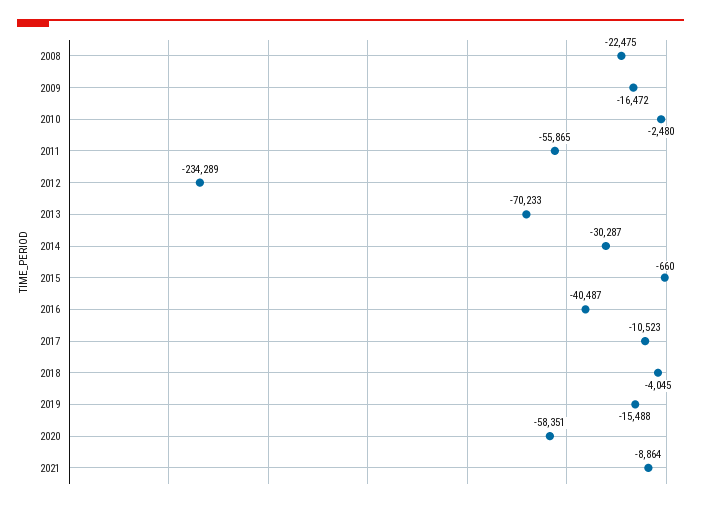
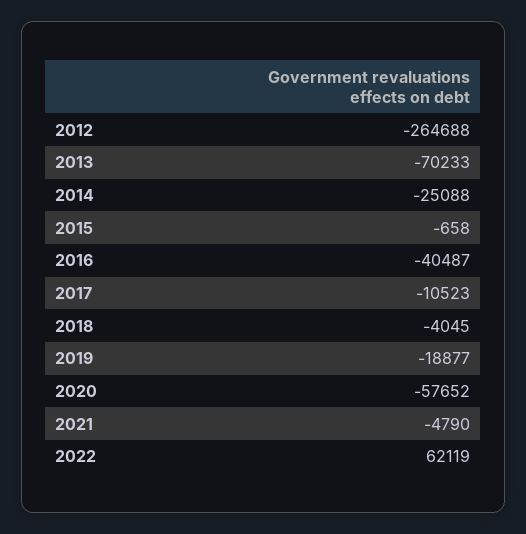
2008: -22475 -> none
2009: -16472 -> none
2010: -2480 -> none
2011: -55865 -> none
2012: -234289 -> -264688
2014: -30287 -> -25088
2015: -660 -> -658
2019: -15488 -> -18877
2020: -58351 -> -57652
2021: -8864 -> -4790
2022: none -> 62119

